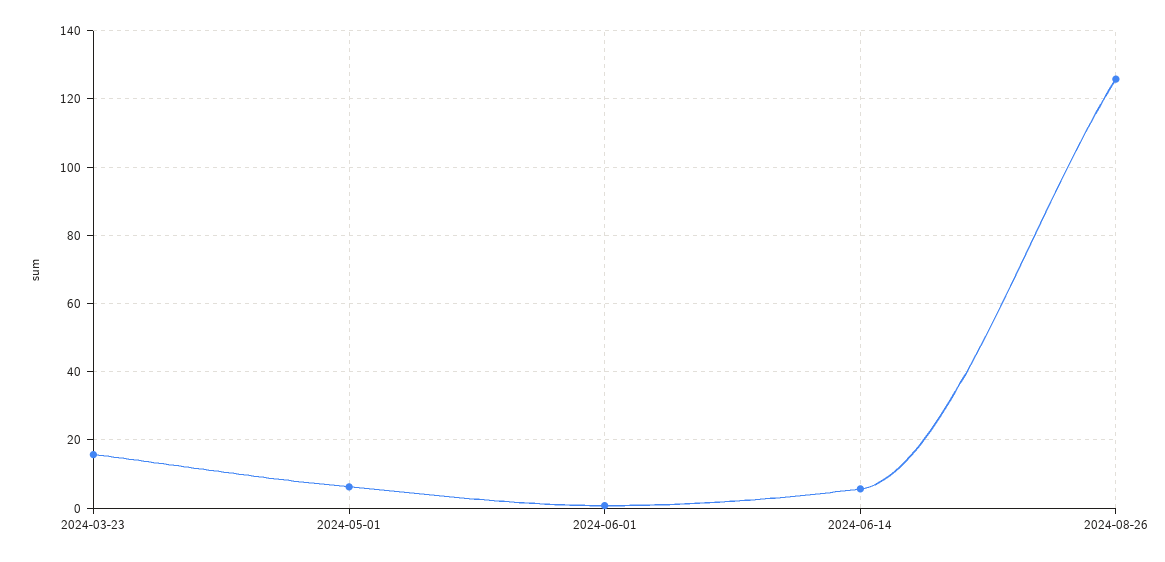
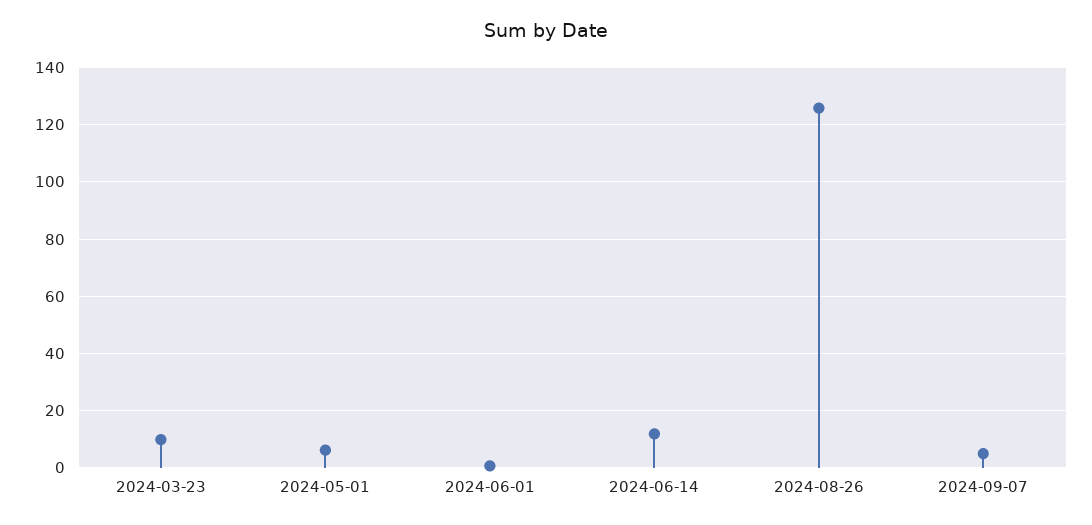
2024-03-23: 16 -> 10
2024-06-14: 6 -> 12.5
2024-09-07: none -> 5

